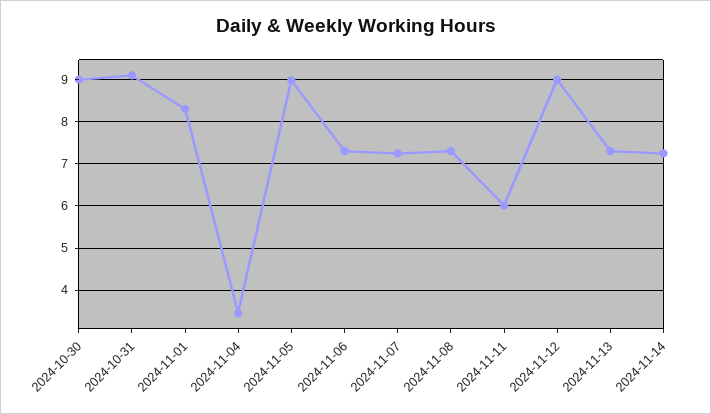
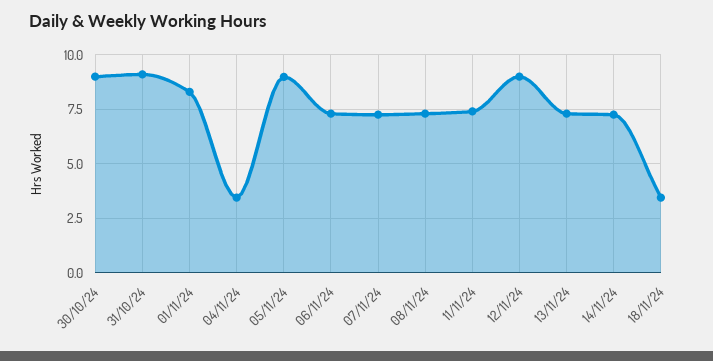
2024-11-11: 6 -> 7.5
18/11/24: none -> 3.5

